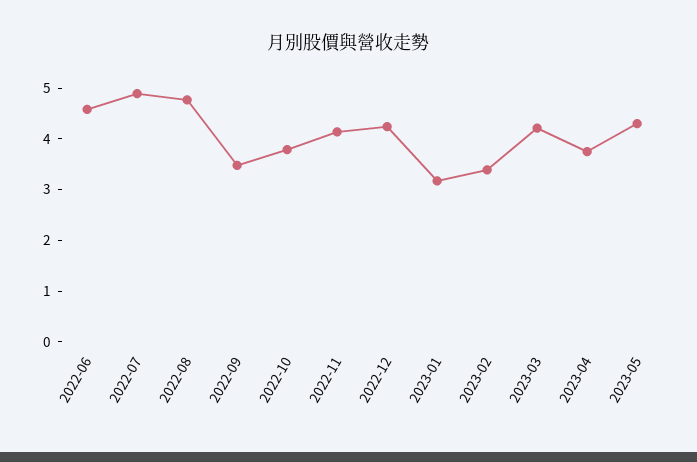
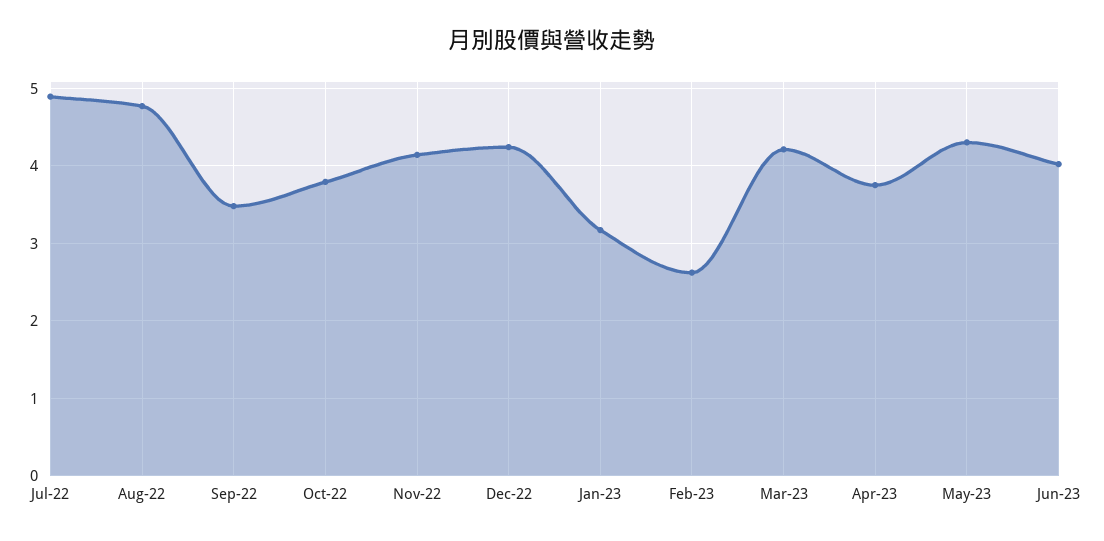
2022-06: 4.6 -> none
2023-02: 3.4 -> 2.6
Jun-23: none -> 4

